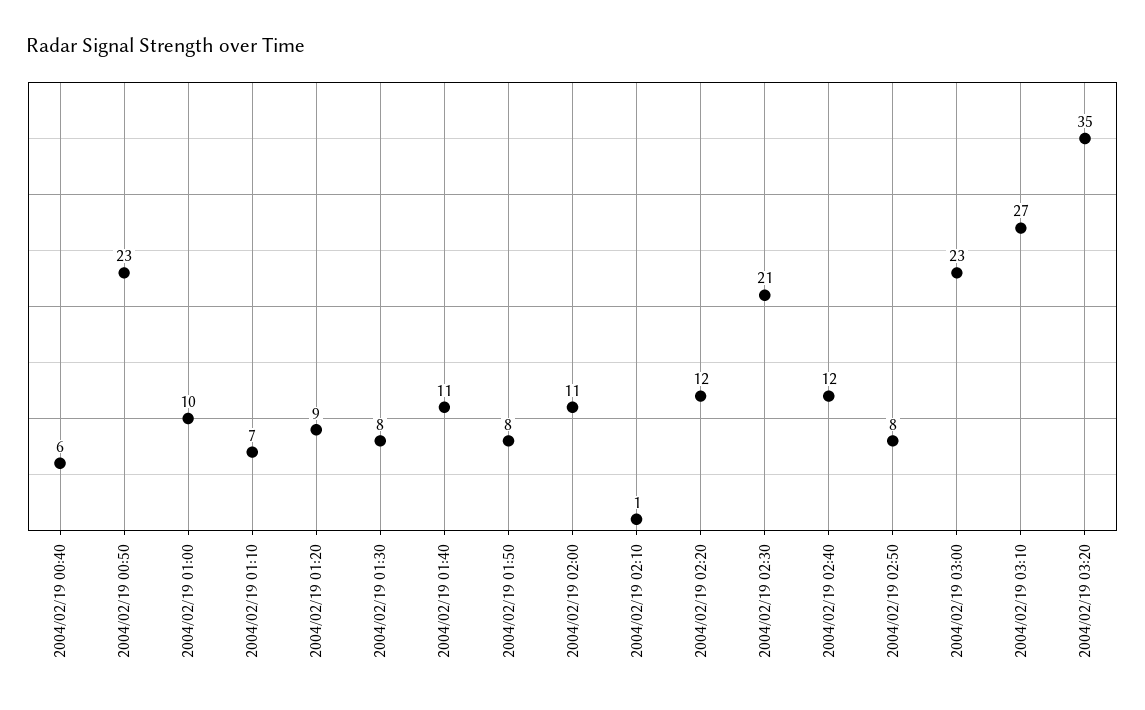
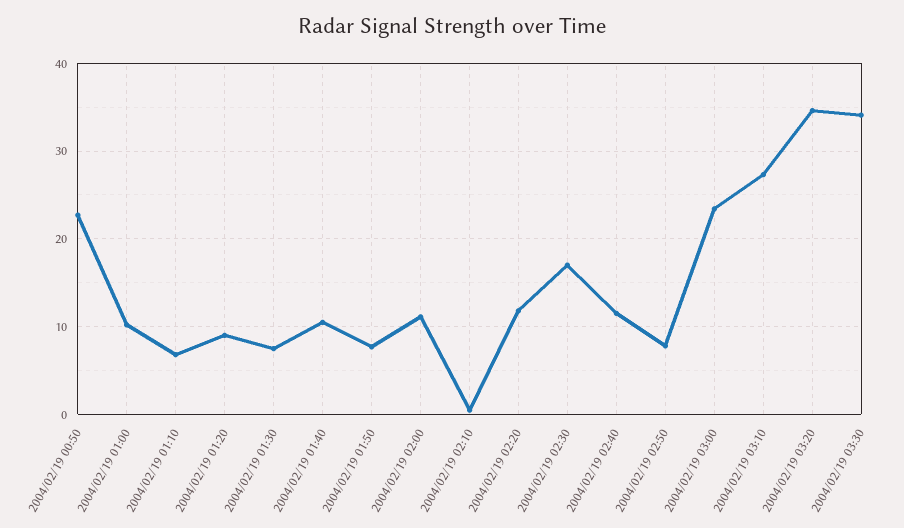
2004/02/19 00:40: 6 -> none
2004/02/19 02:30: 21 -> 17
2004/02/19 03:30: none -> 34

